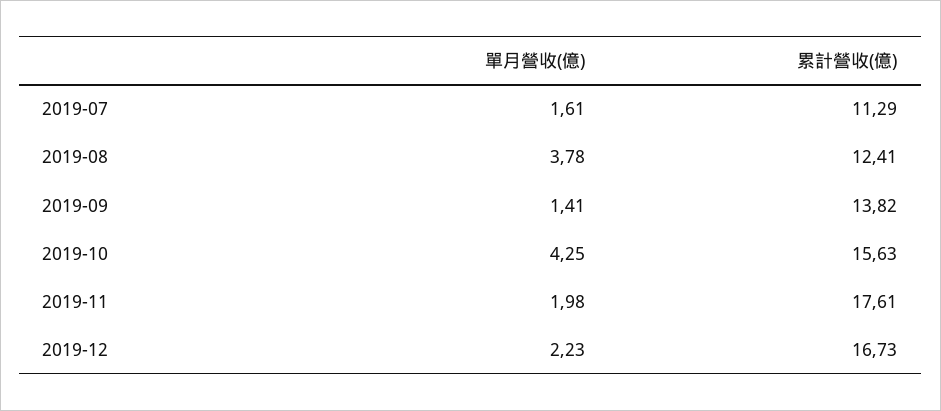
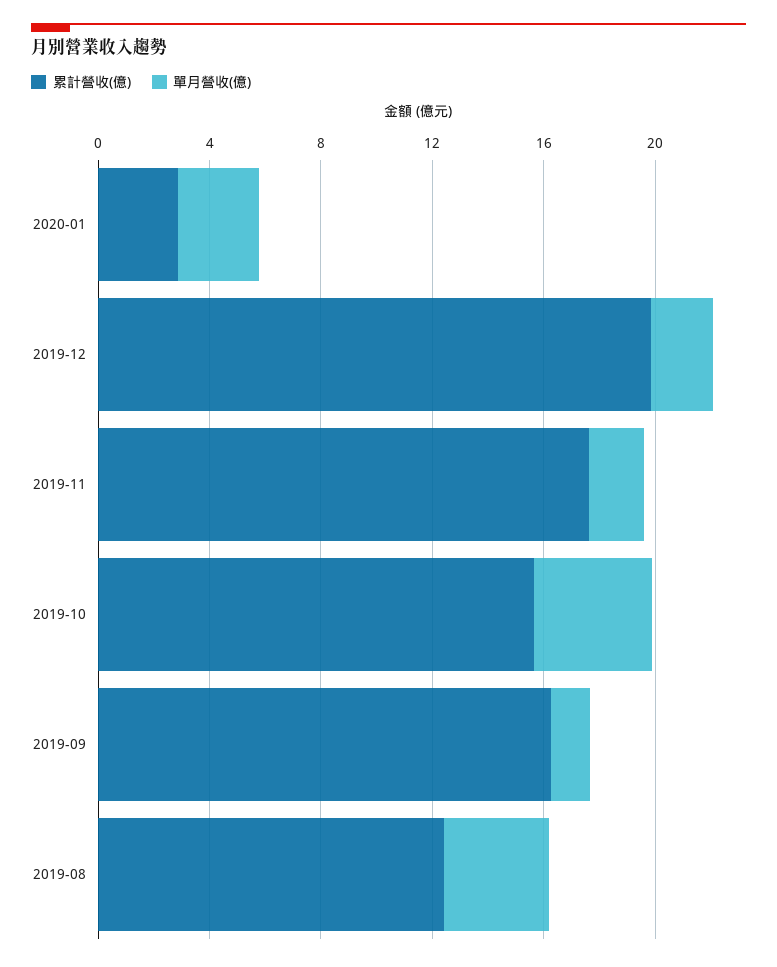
單月營收(億), 2019-07: 1.61 -> none
累計營收(億), 2019-07: 11.29 -> none
累計營收(億), 2019-09: 13.82 -> 16
累計營收(億), 2019-12: 16.73 -> 20
累計營收(億), 2020-01: none -> 3
單月營收(億), 2020-01: none -> 3

